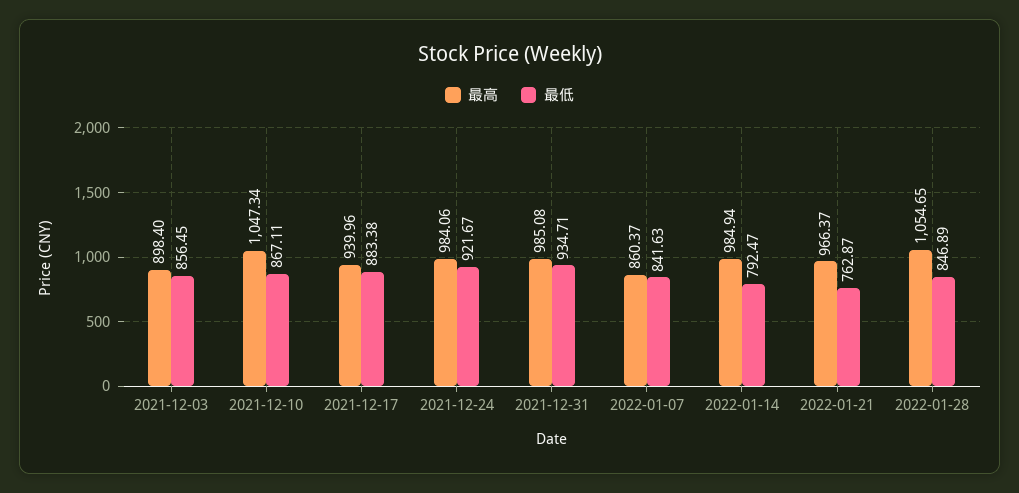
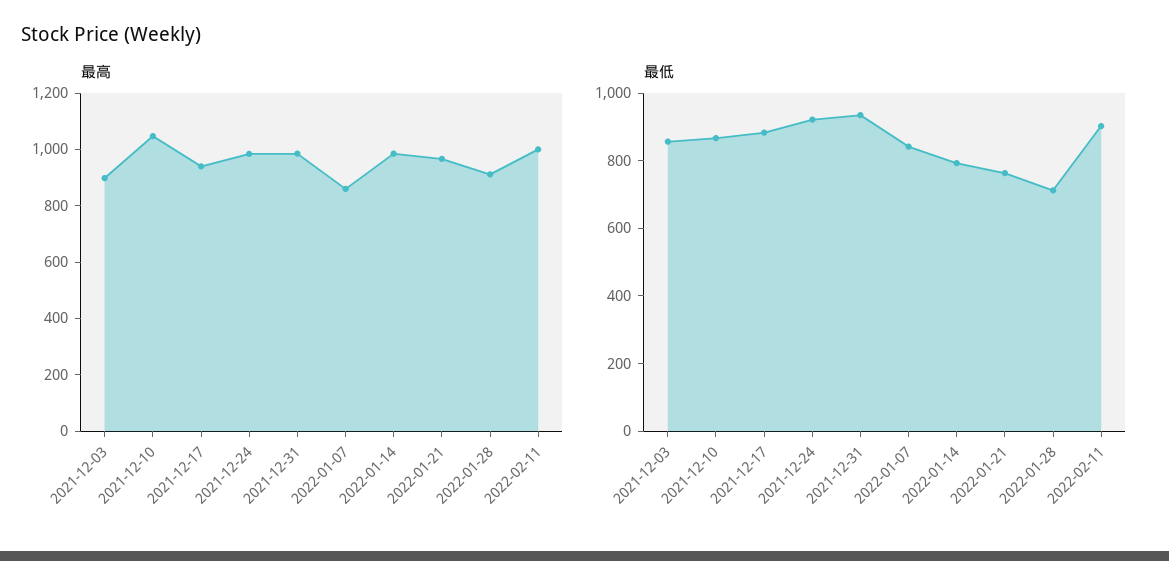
最高, 2022-01-28: 1054.65 -> 900
最低, 2022-01-28: 846.89 -> 700
最高, 2022-02-11: none -> 1000
最低, 2022-02-11: none -> 900

